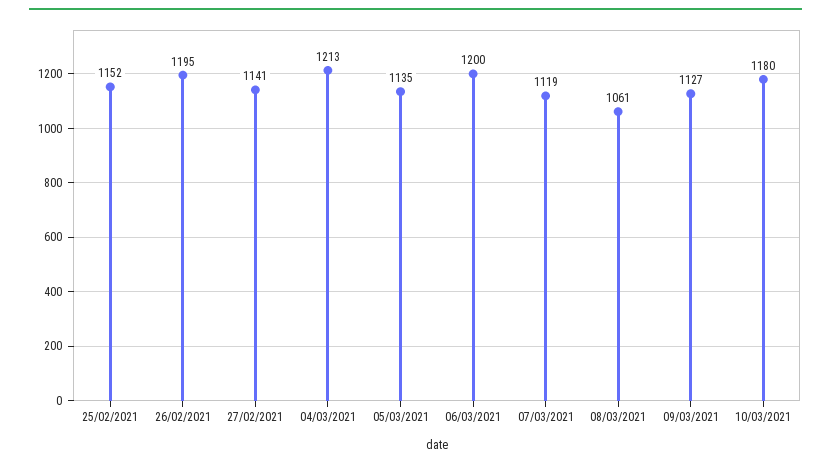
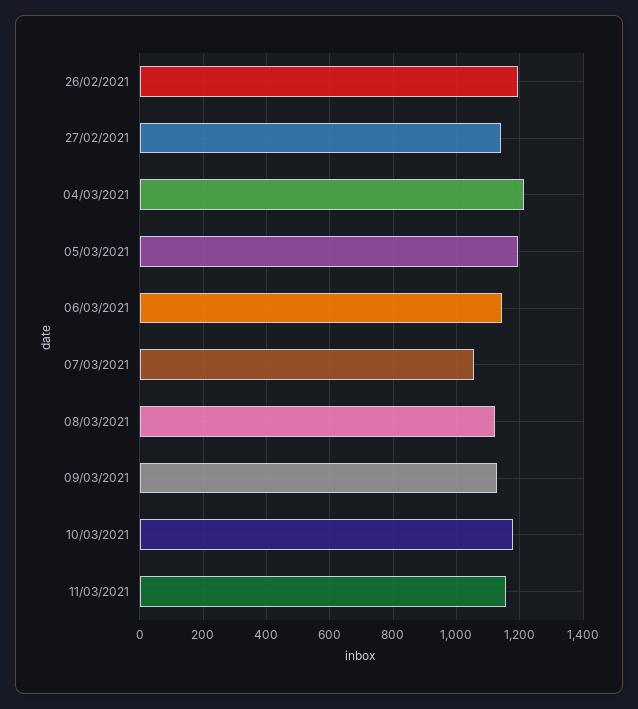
25/02/2021: 1152 -> none
05/03/2021: 1135 -> 1200
06/03/2021: 1200 -> 1140
07/03/2021: 1119 -> 1060
08/03/2021: 1061 -> 1120
11/03/2021: none -> 1160

